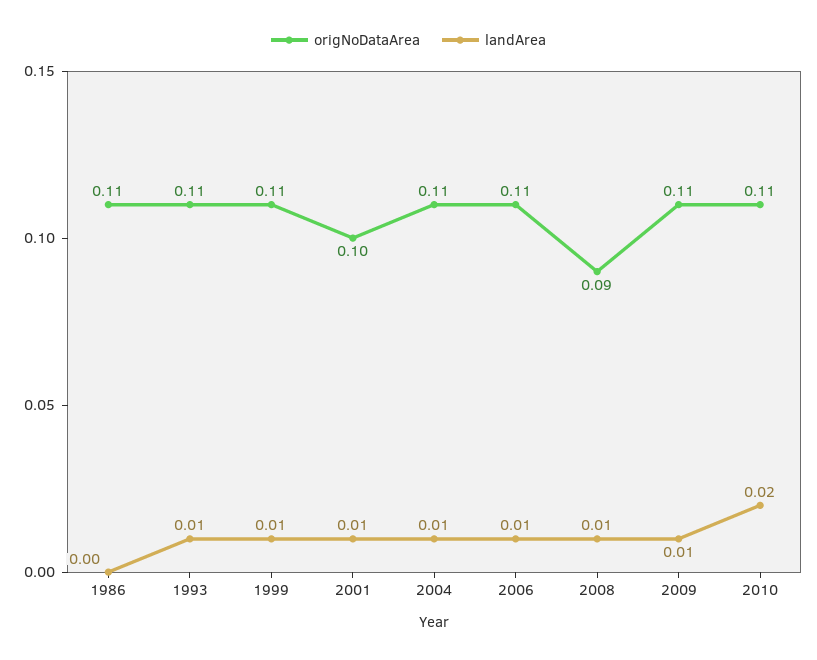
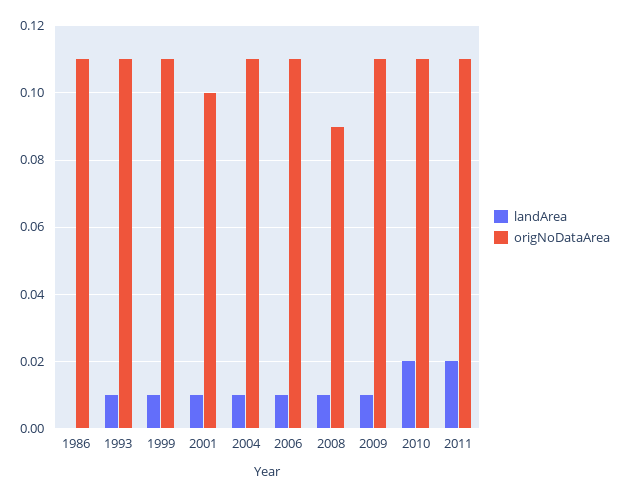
landArea, 2011: none -> 0.02
origNoDataArea, 2011: none -> 0.11

